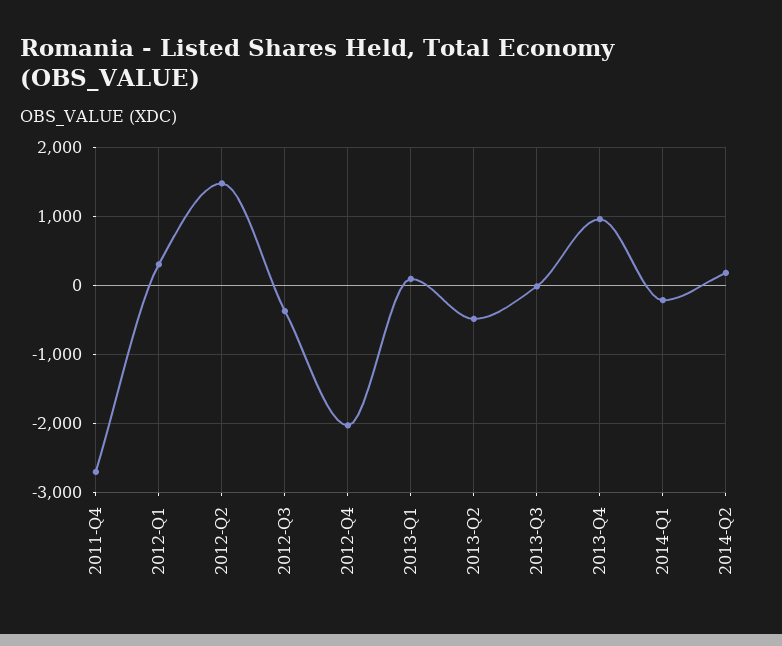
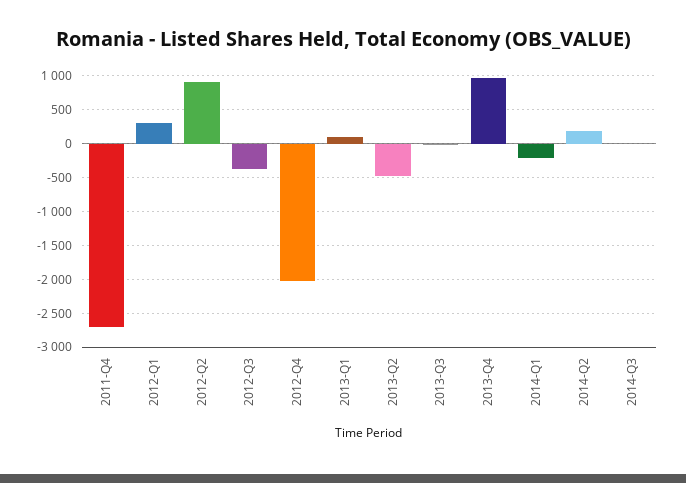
2012-Q2: 1500 -> 900
2014-Q3: none -> 0

